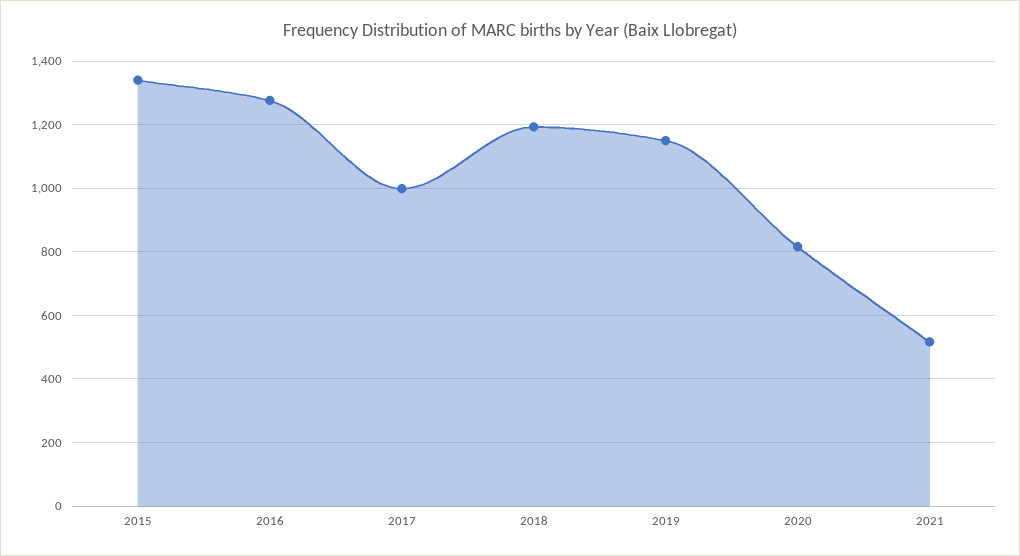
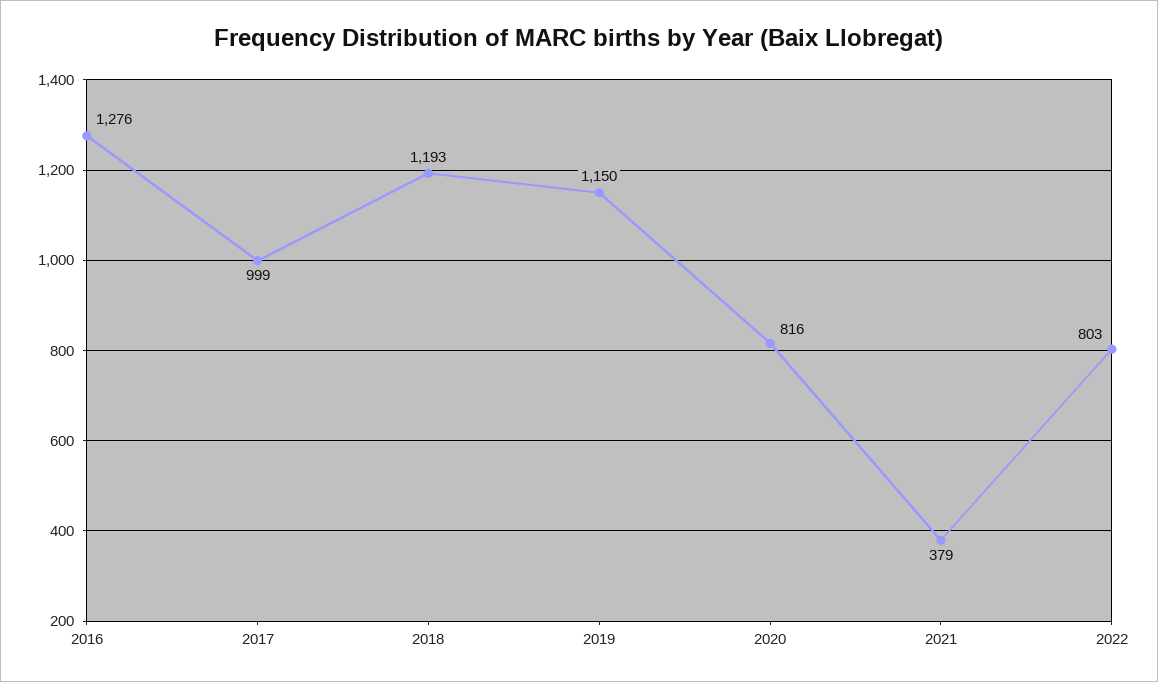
2015: 1340 -> none
2021: 520 -> 379
2022: none -> 803

